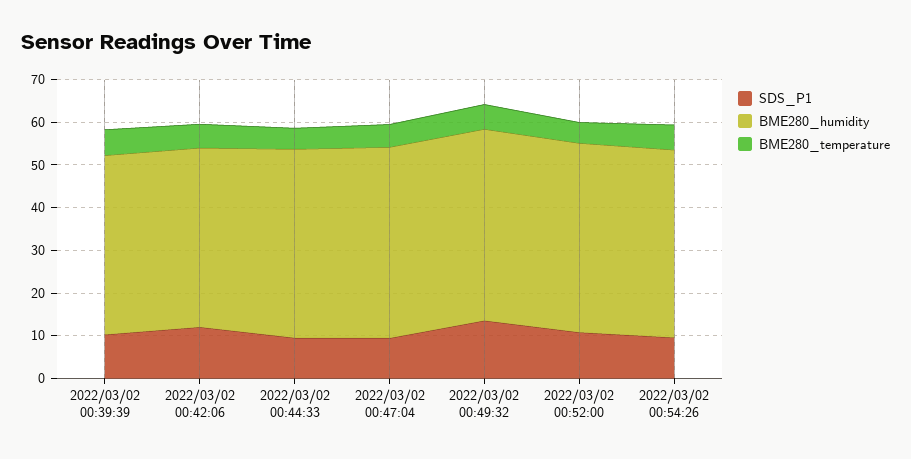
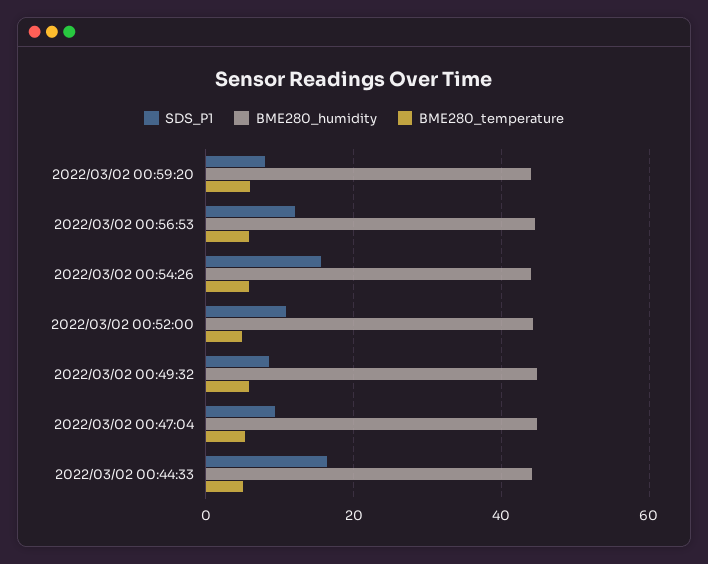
SDS_P1, 2022/03/02 00:39:39: 10 -> none
BME280_humidity, 2022/03/02 00:39:39: 42 -> none
BME280_temperature, 2022/03/02 00:39:39: 6 -> none
SDS_P1, 2022/03/02 00:42:06: 12 -> none
BME280_humidity, 2022/03/02 00:42:06: 42 -> none
BME280_temperature, 2022/03/02 00:42:06: 6 -> none
SDS_P1, 2022/03/02 00:44:33: 10 -> 16
SDS_P1, 2022/03/02 00:49:32: 14 -> 8
SDS_P1, 2022/03/02 00:54:26: 10 -> 16
SDS_P1, 2022/03/02 00:59:20: none -> 8
BME280_humidity, 2022/03/02 00:59:20: none -> 44
BME280_temperature, 2022/03/02 00:59:20: none -> 6
SDS_P1, 2022/03/02 00:56:53: none -> 12
BME280_humidity, 2022/03/02 00:56:53: none -> 44
BME280_temperature, 2022/03/02 00:56:53: none -> 6

